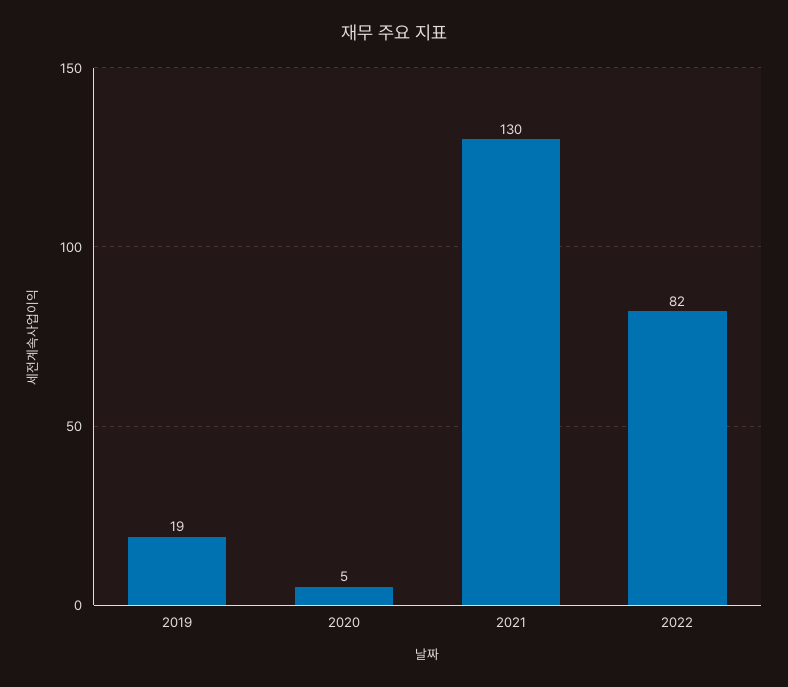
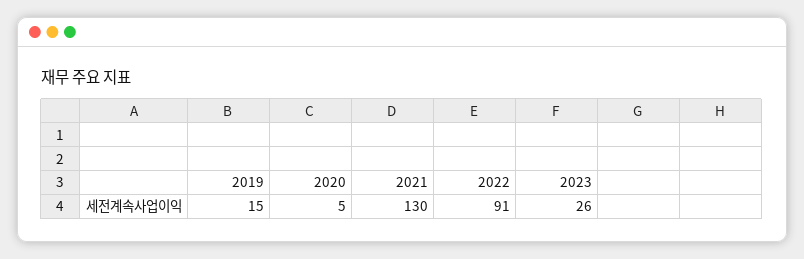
2019: 19 -> 15
2022: 82 -> 91
2023: none -> 26

